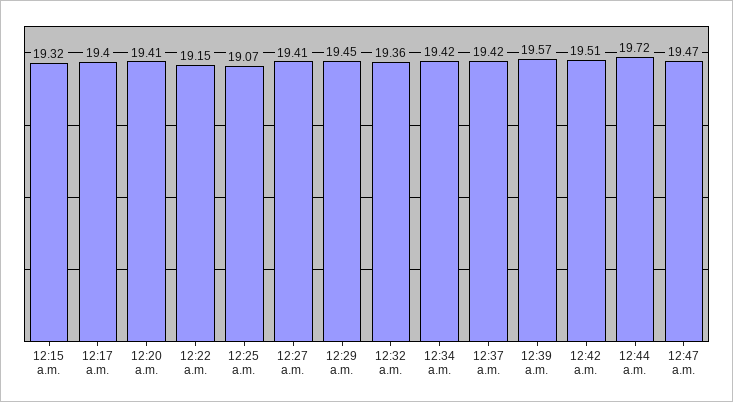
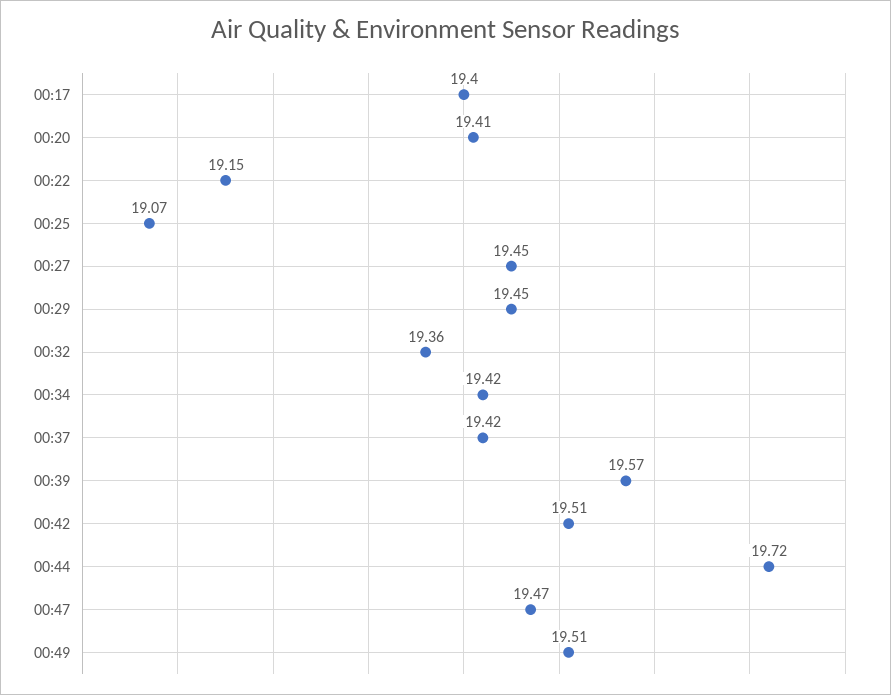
12:15 a.m.: 19.32 -> none
12:27 a.m.: 19.41 -> 19.45
00:49: none -> 19.51

